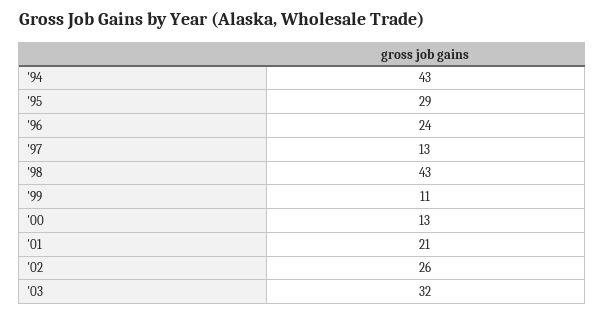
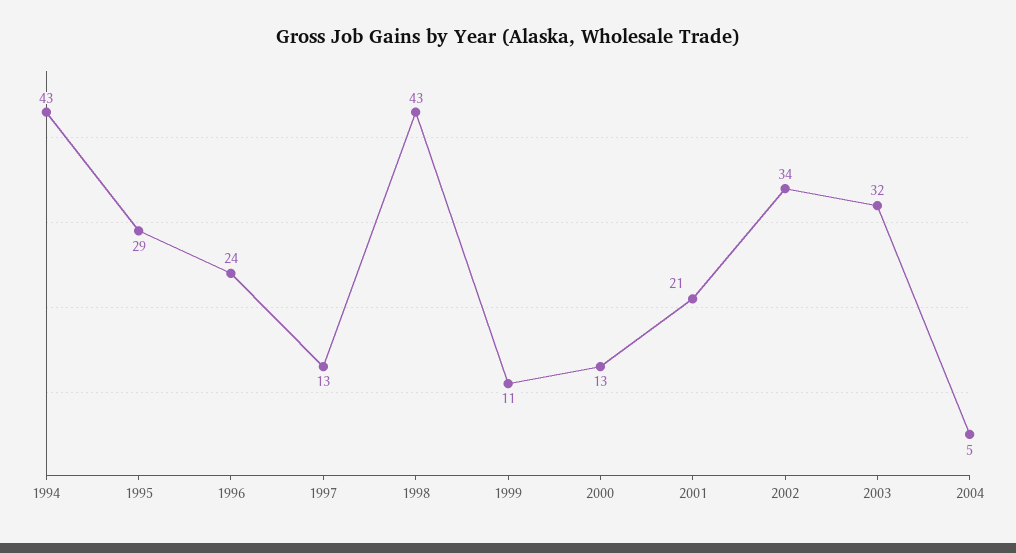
'02: 26 -> 34
2004: none -> 5

